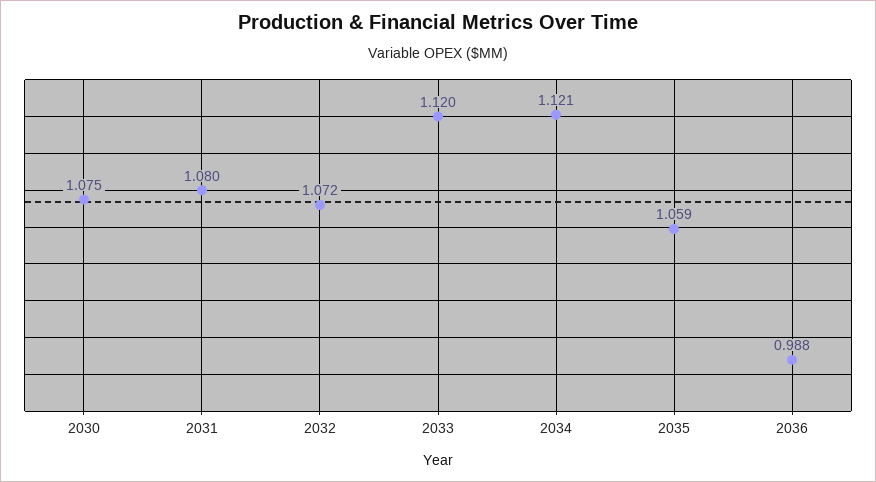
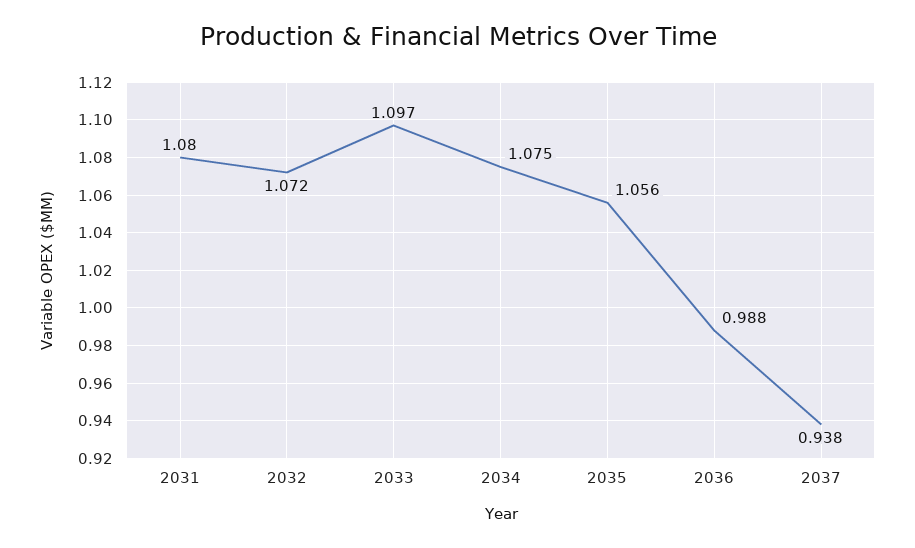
2030: 1.075 -> none
2033: 1.12 -> 1.097
2034: 1.121 -> 1.075
2035: 1.059 -> 1.056
2037: none -> 0.938

